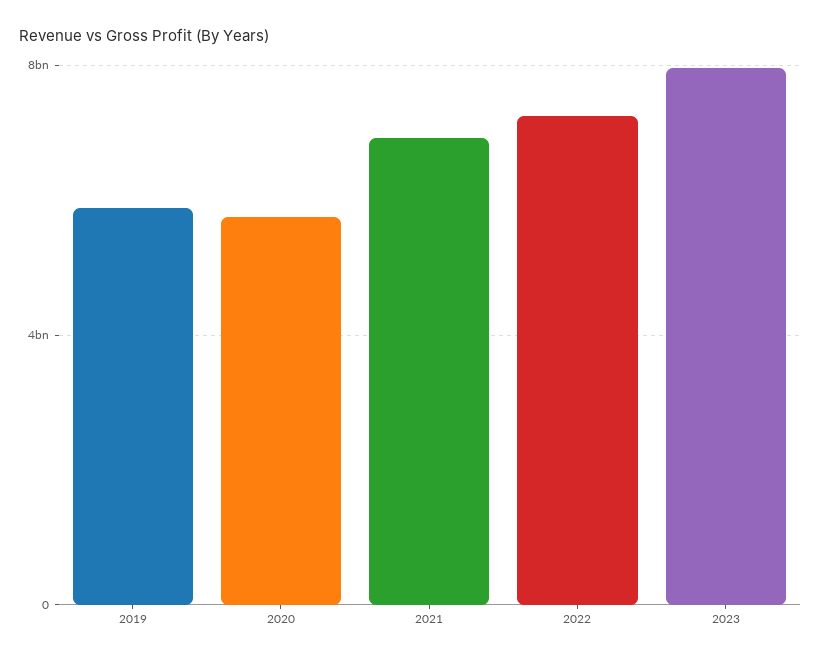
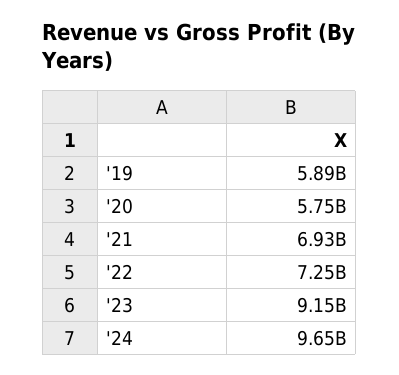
2023: 8000000000 -> 9150000000
'24: none -> 9650000000

